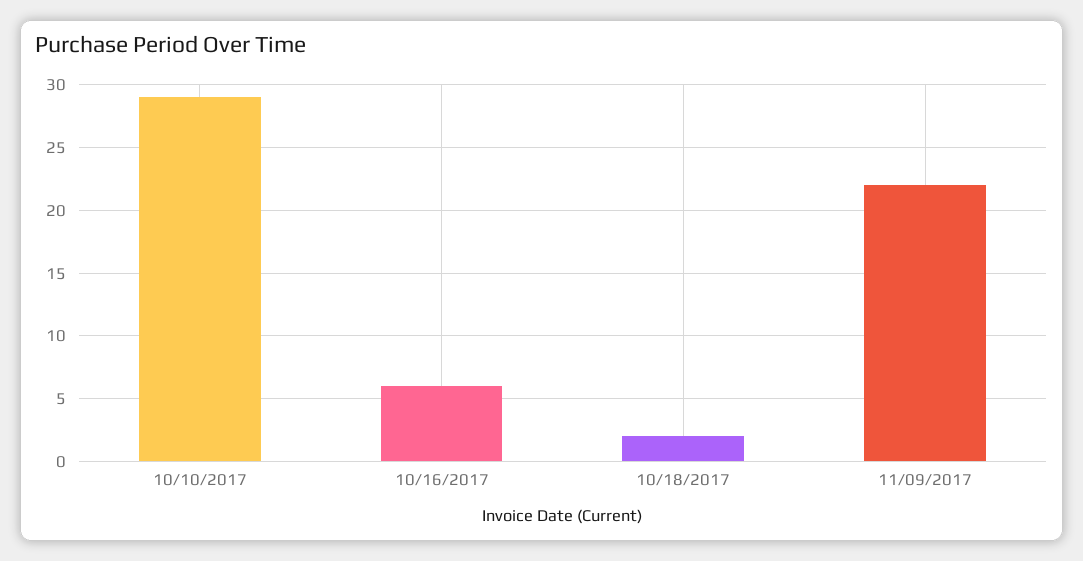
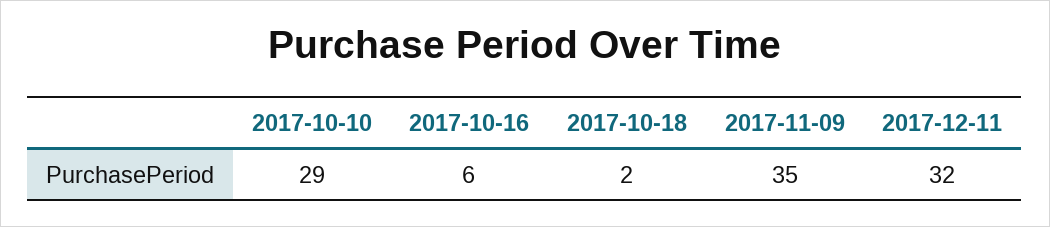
11/09/2017: 22 -> 35
2017-12-11: none -> 32

